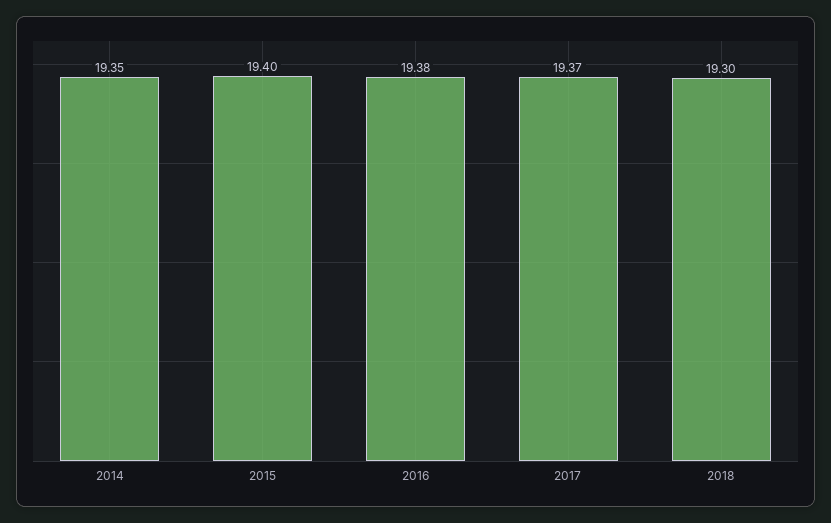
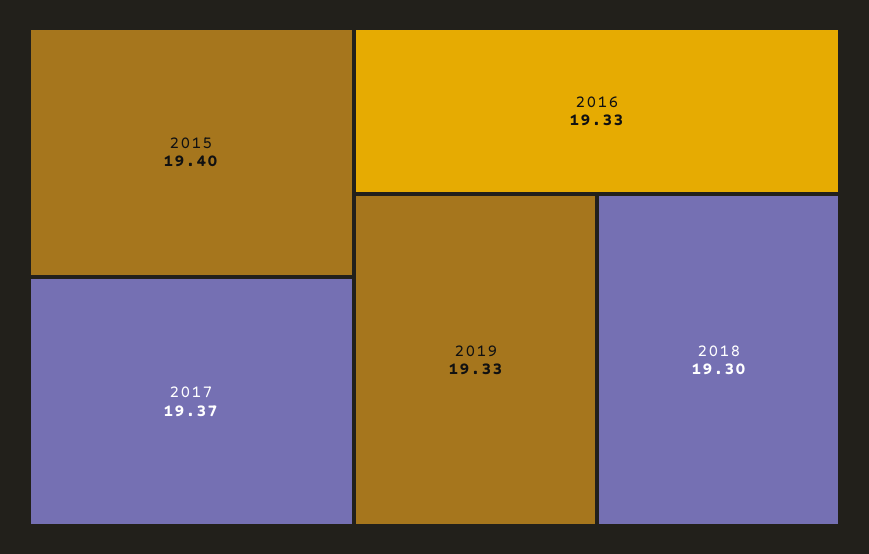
2014: 19.35 -> none
2016: 19.38 -> 19.33
2019: none -> 19.33

